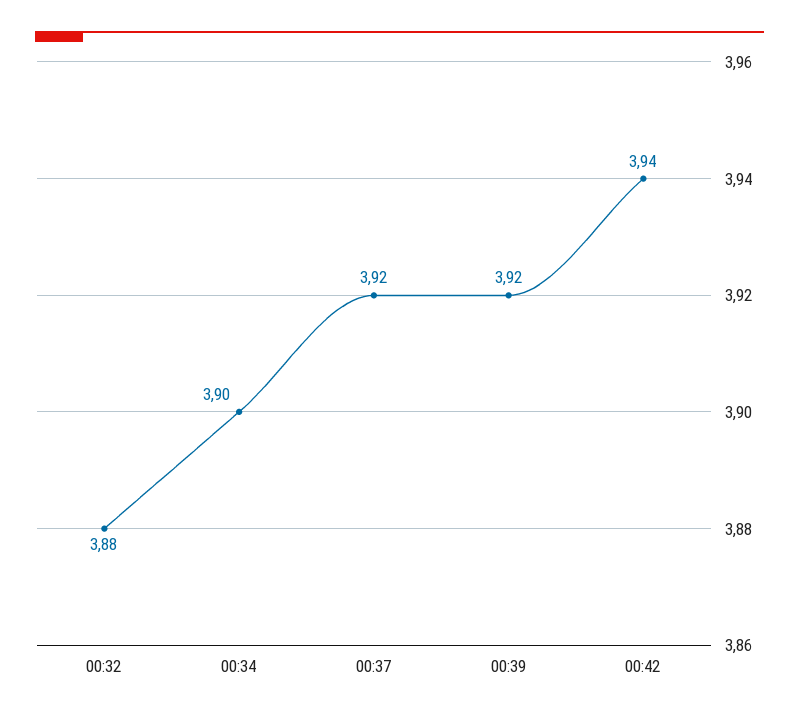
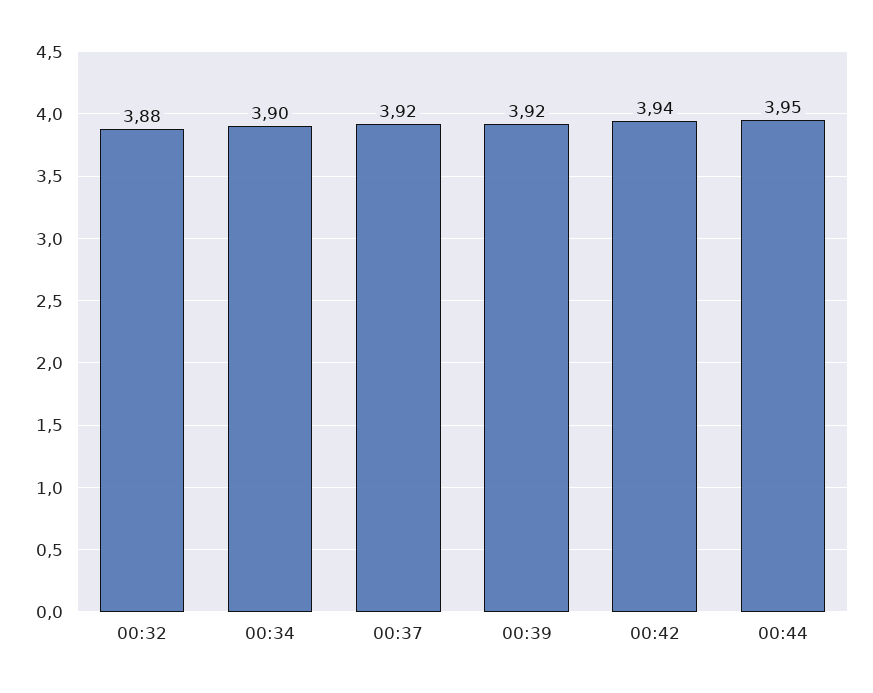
00:44: none -> 3.95

